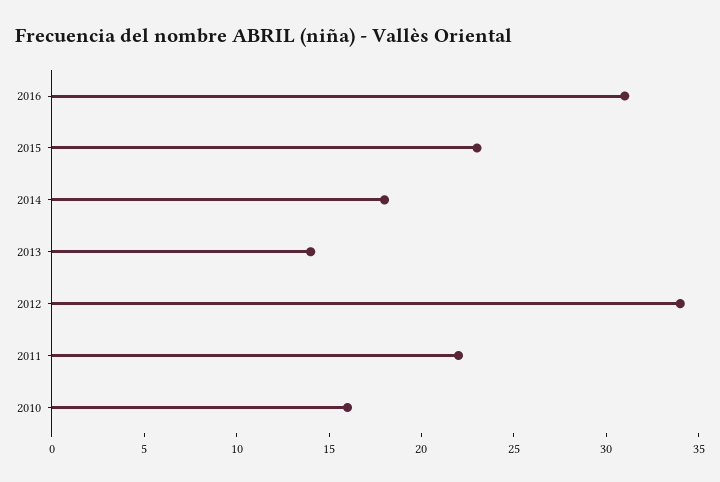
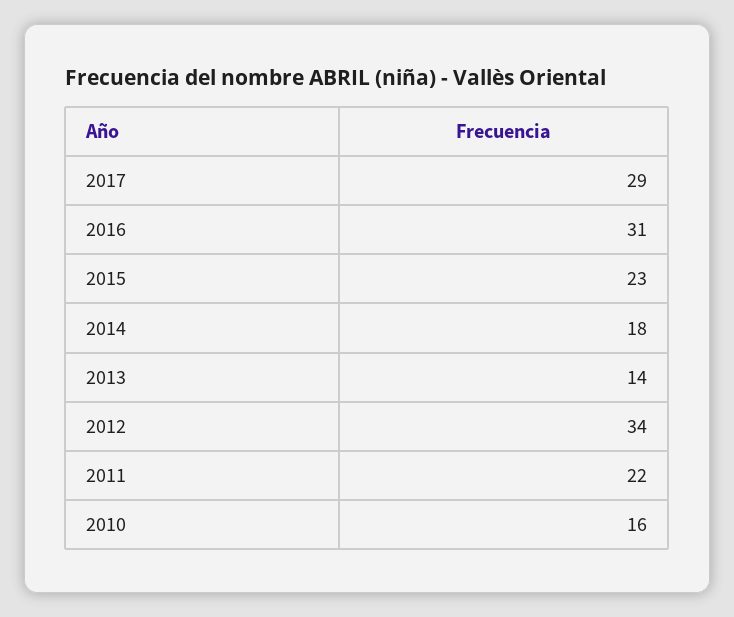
2017: none -> 29

